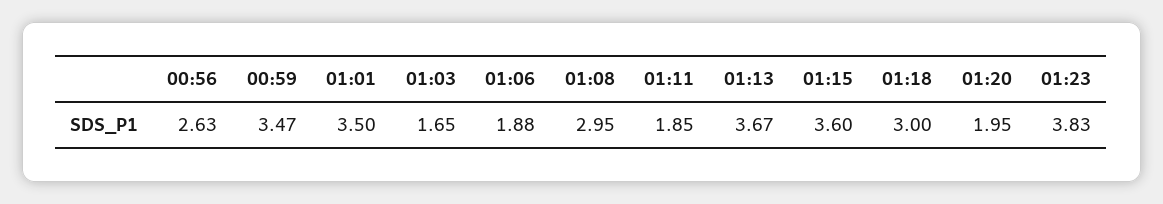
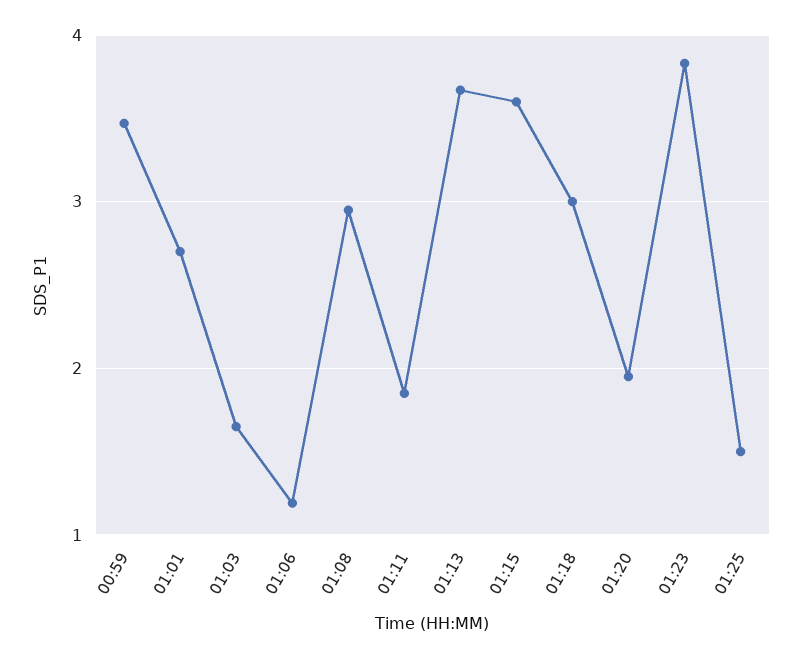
00:56: 2.63 -> none
01:01: 3.5 -> 2.7
01:06: 1.88 -> 1.2
01:25: none -> 1.5

